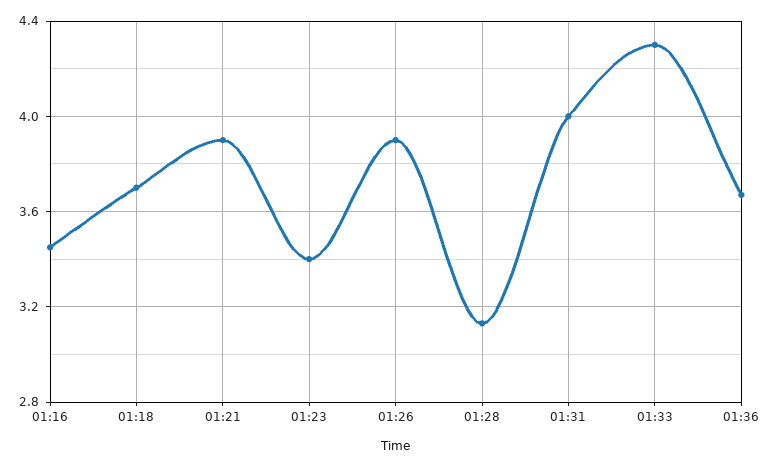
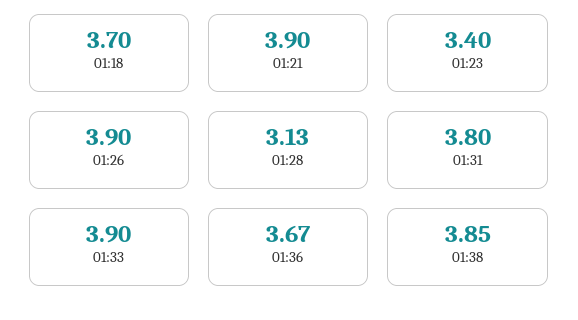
01:16: 3.45 -> none
01:31: 4 -> 3.8
01:33: 4.3 -> 3.9
01:38: none -> 3.85

